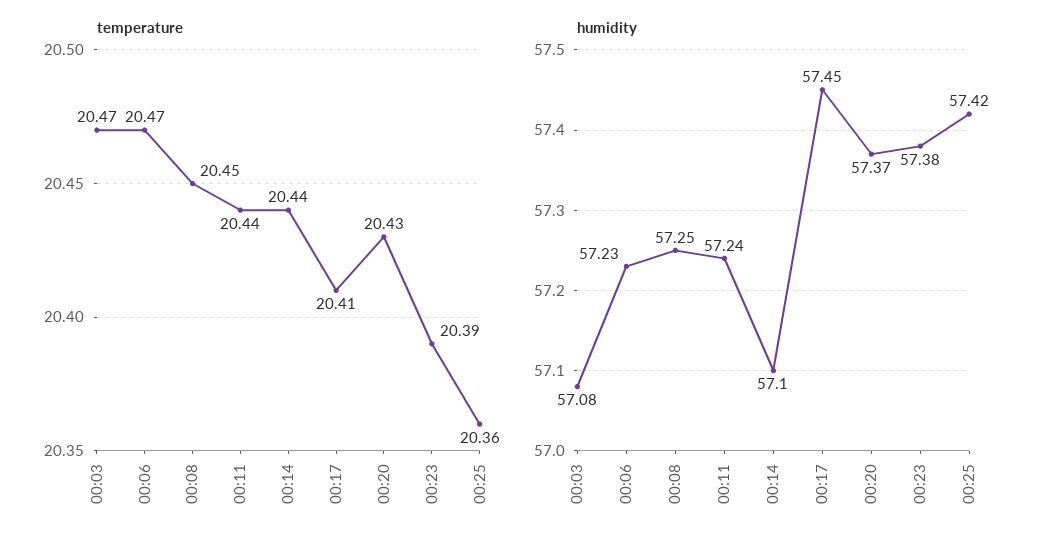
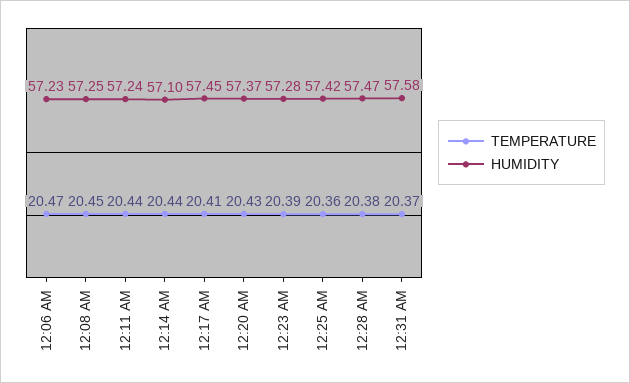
temperature, 00:03: 20.47 -> none
humidity, 00:03: 57.08 -> none
humidity, 00:23: 57.38 -> 57.28
temperature, 12:28 AM: none -> 20.38
humidity, 12:28 AM: none -> 57.47
temperature, 12:31 AM: none -> 20.37
humidity, 12:31 AM: none -> 57.58

